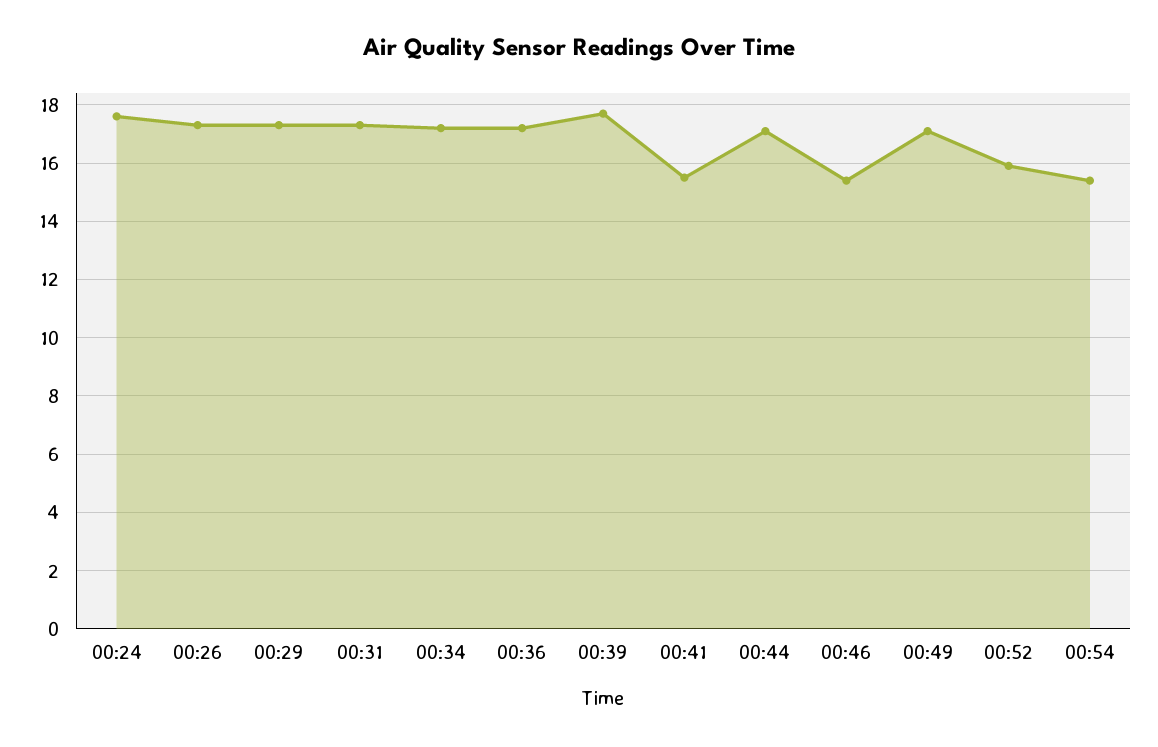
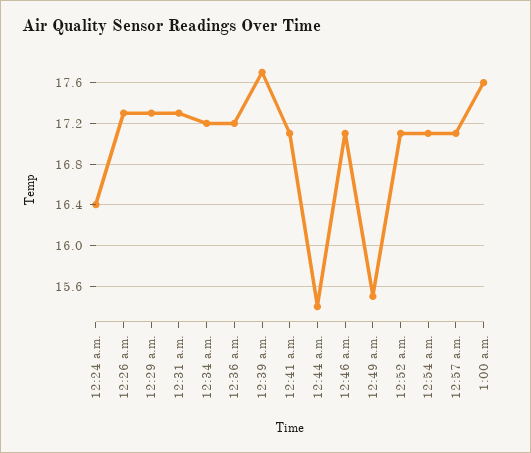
00:24: 17.5 -> 16.4
00:41: 15.5 -> 17.1
00:44: 17 -> 15.4
00:46: 15.5 -> 17.1
00:49: 17 -> 15.5
00:52: 16 -> 17.1
00:54: 15.5 -> 17.1
12:57 a.m.: none -> 17.1
1:00 a.m.: none -> 17.6

